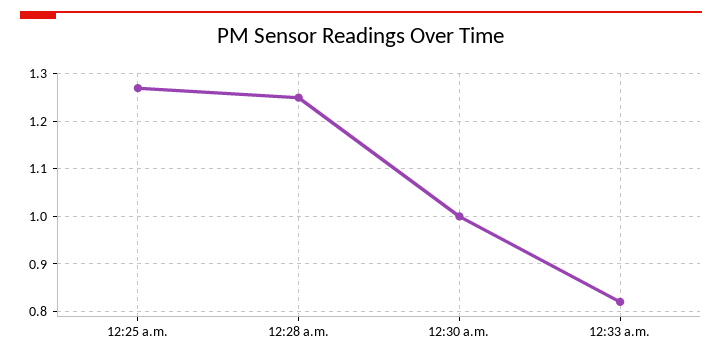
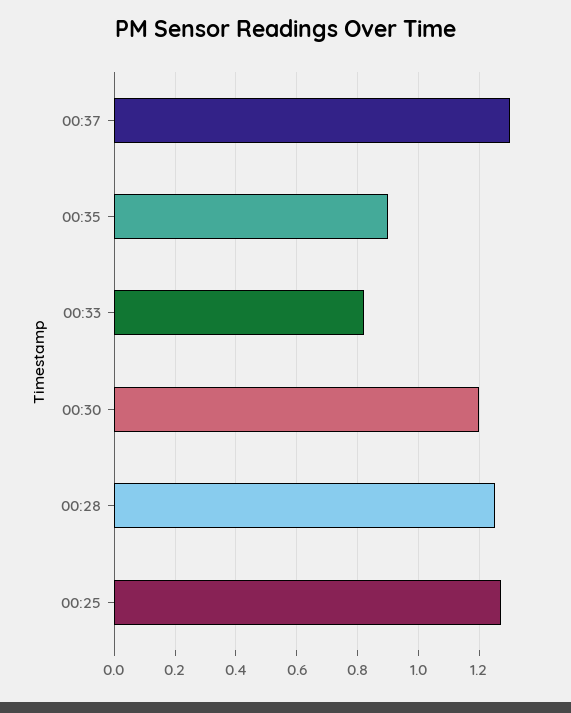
12:30 a.m.: 1 -> 1.2
00:37: none -> 1.3
00:35: none -> 0.9

